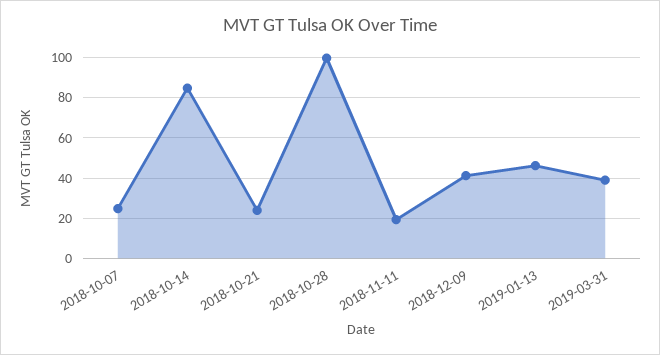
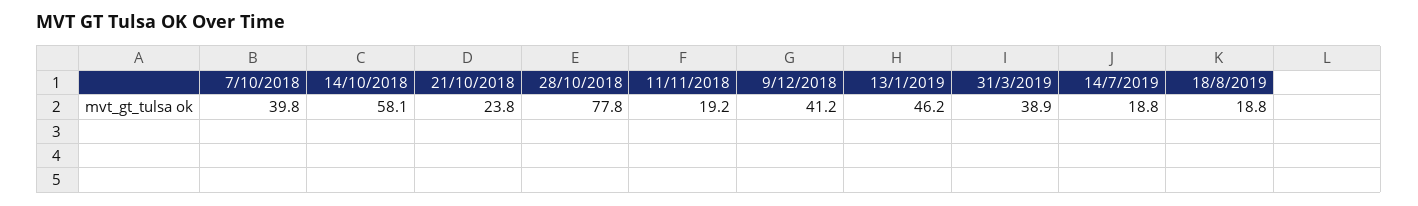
2018-10-07: 25 -> 39.8
2018-10-14: 85 -> 58.1
2018-10-28: 100 -> 77.8
14/7/2019: none -> 18.8
18/8/2019: none -> 18.8

